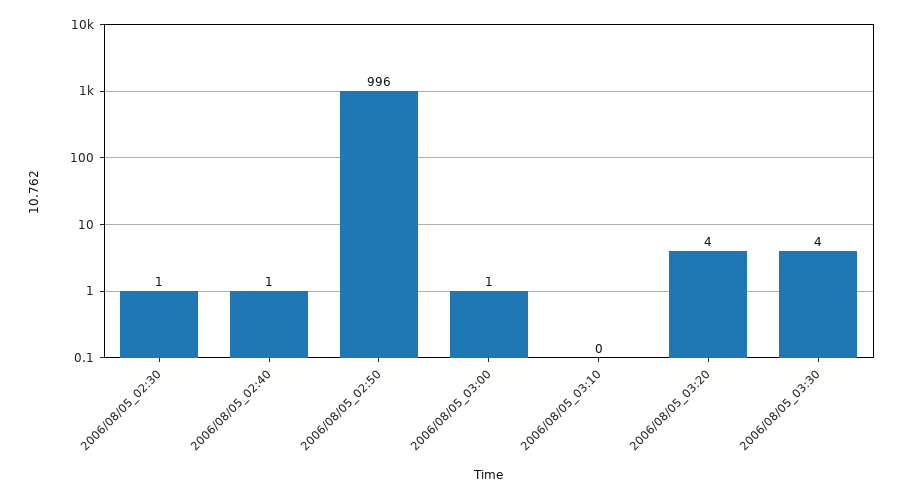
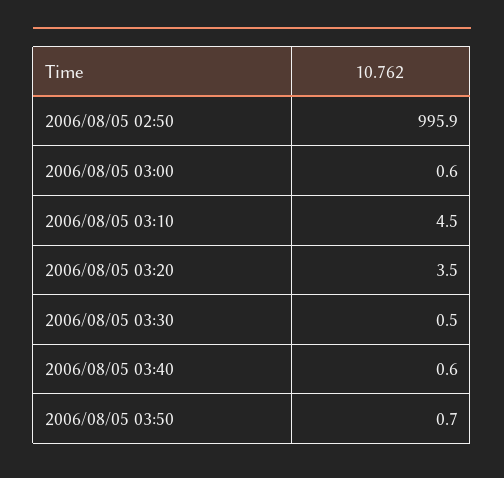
2006/08/05_02:30: 1 -> none
2006/08/05_02:40: 1 -> none
2006/08/05_03:10: 0 -> 4.5
2006/08/05_03:30: 4 -> 0.5
2006/08/05 03:40: none -> 0.6
2006/08/05 03:50: none -> 0.7

